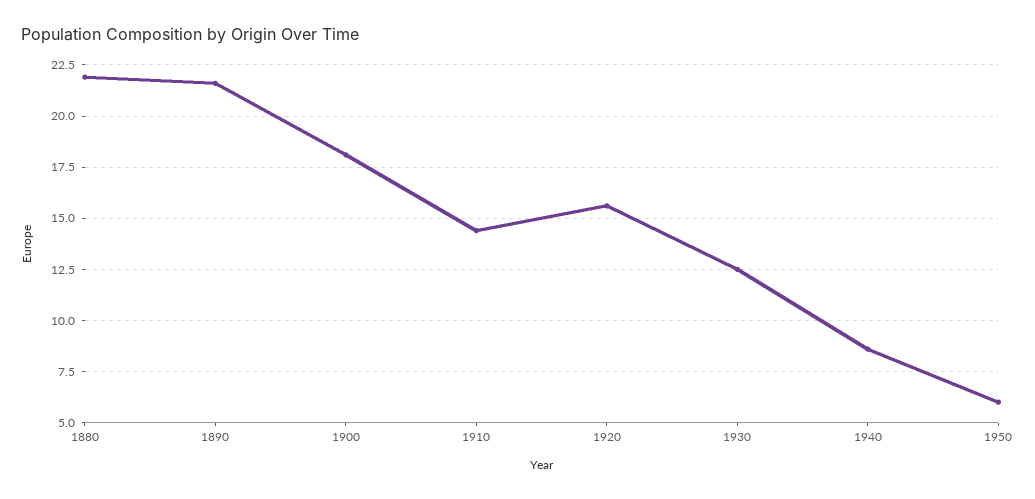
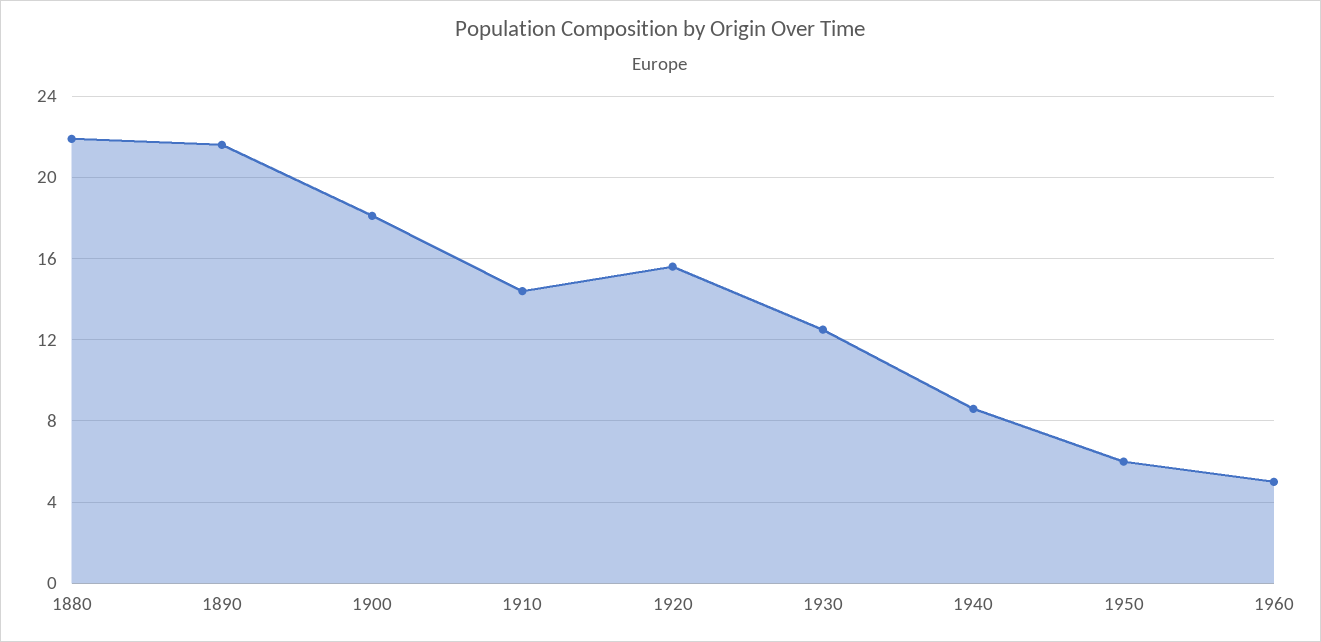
1960: none -> 5

